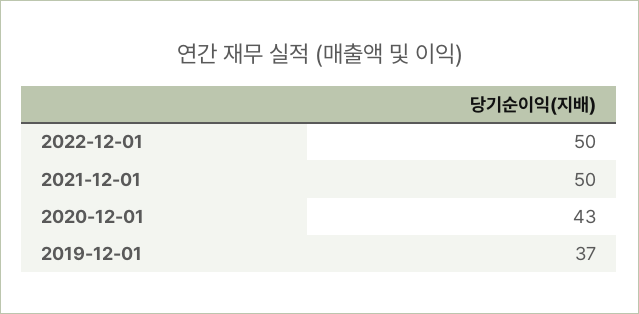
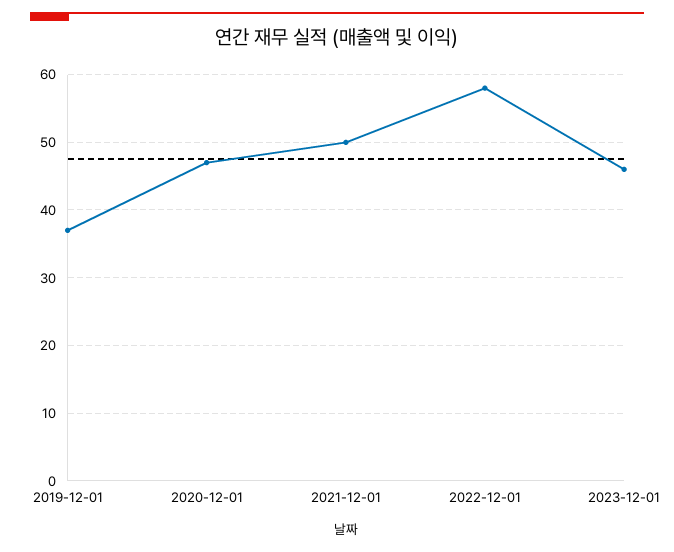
2022-12-01: 50 -> 58
2020-12-01: 43 -> 47
2023-12-01: none -> 46

